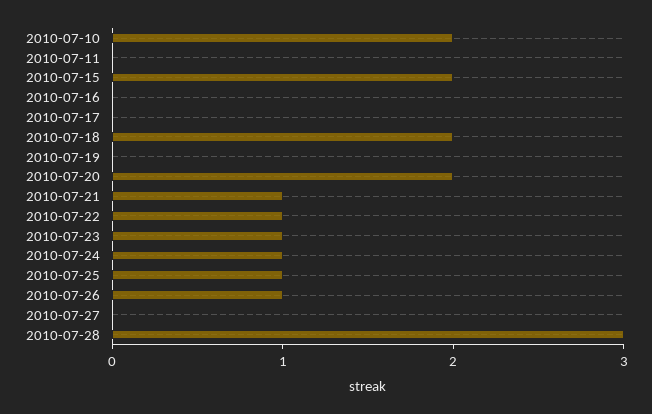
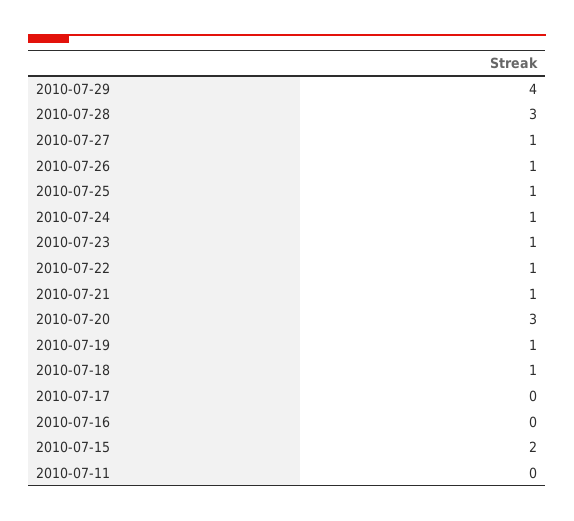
2010-07-10: 2 -> none
2010-07-18: 2 -> 1
2010-07-19: 0 -> 1
2010-07-20: 2 -> 3
2010-07-27: 0 -> 1
2010-07-29: none -> 4

